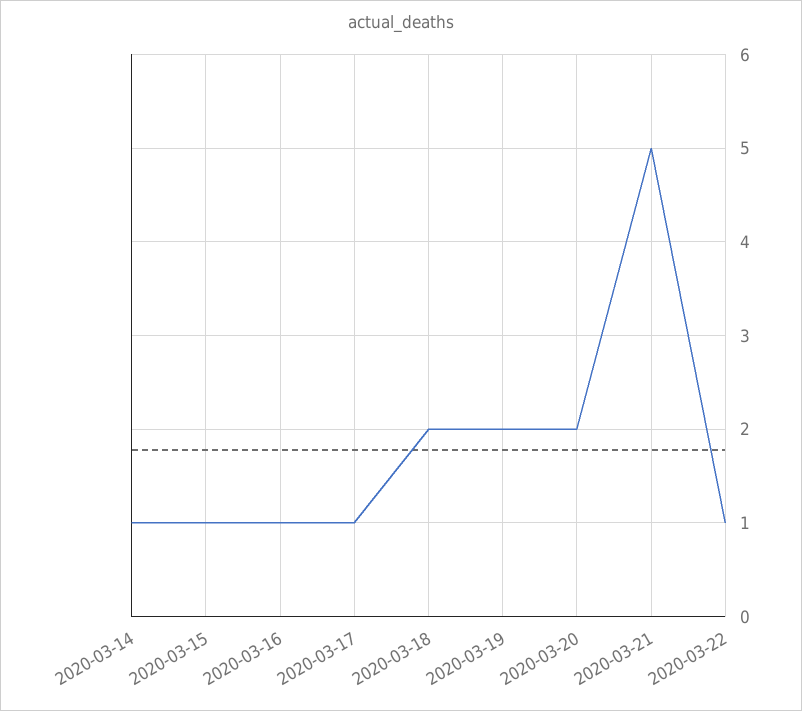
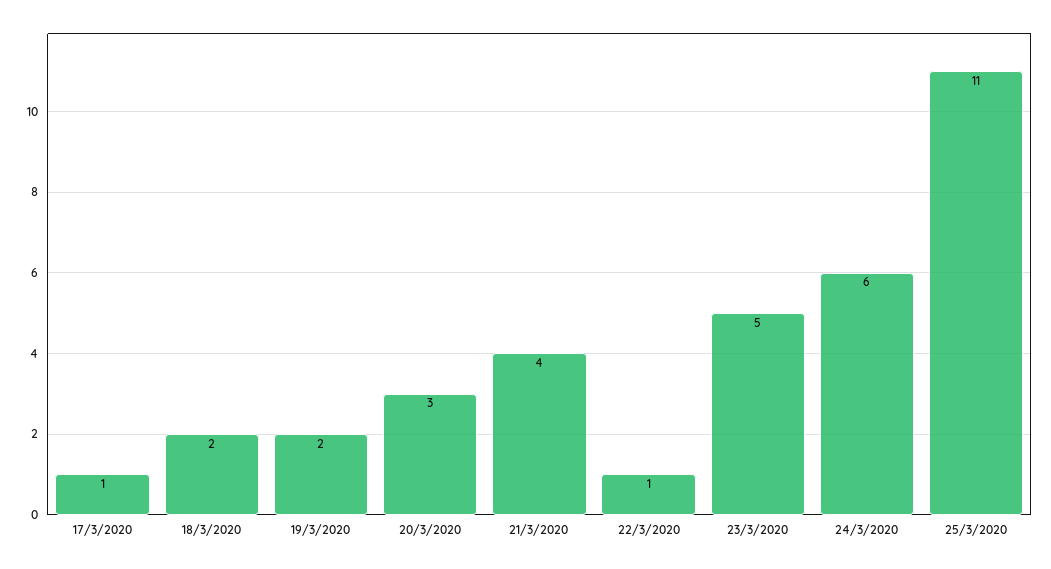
2020-03-14: 1 -> none
2020-03-15: 1 -> none
2020-03-16: 1 -> none
2020-03-20: 2 -> 3
2020-03-21: 5 -> 4
23/3/2020: none -> 5
24/3/2020: none -> 6
25/3/2020: none -> 11

